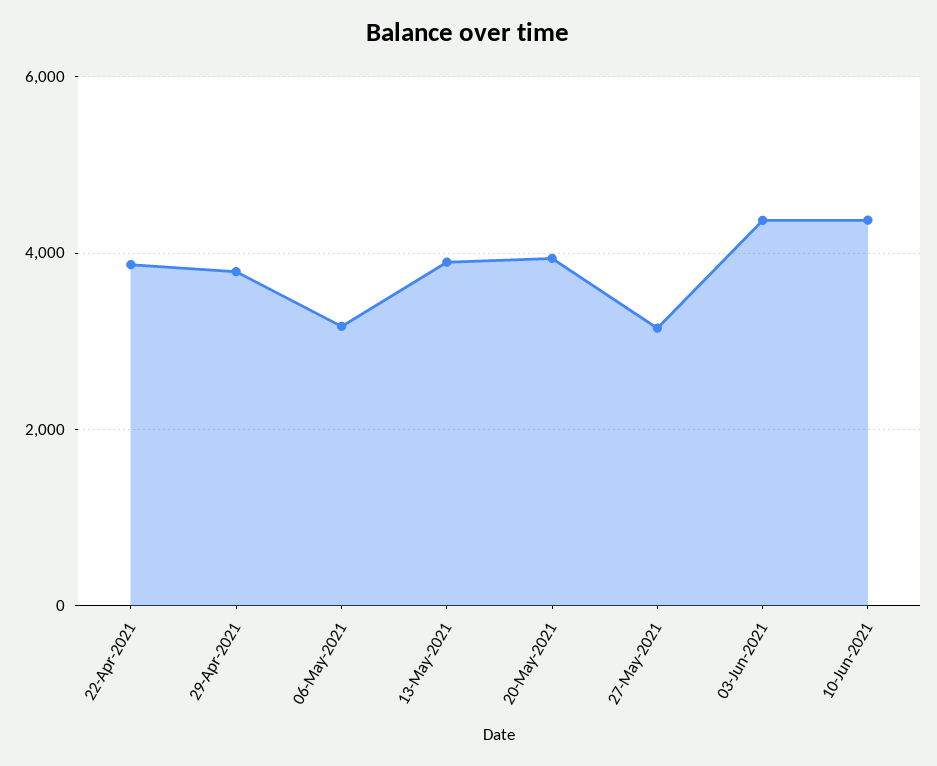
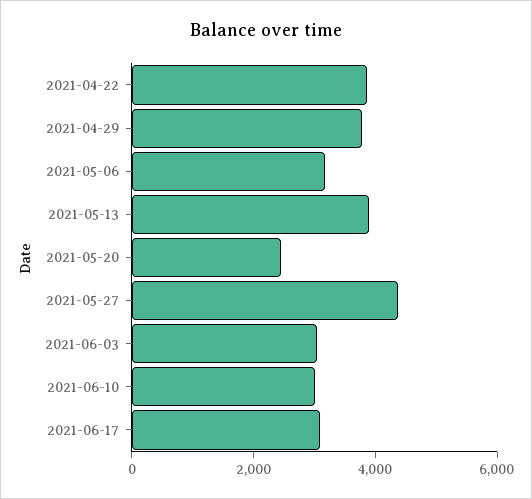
20-May-2021: 4000 -> 2500
27-May-2021: 3200 -> 4500
03-Jun-2021: 4400 -> 3000
10-Jun-2021: 4400 -> 3000
2021-06-17: none -> 3000

